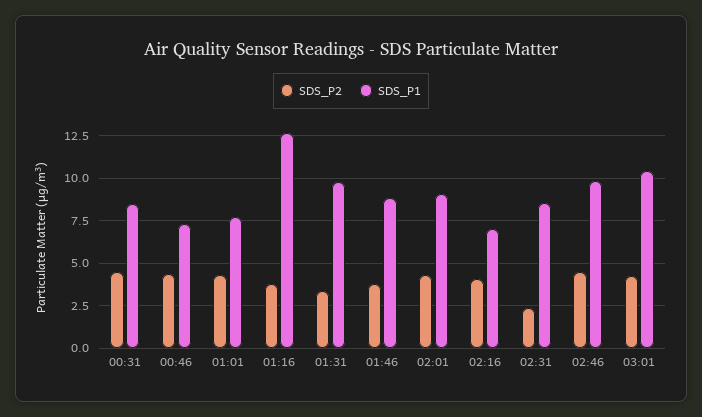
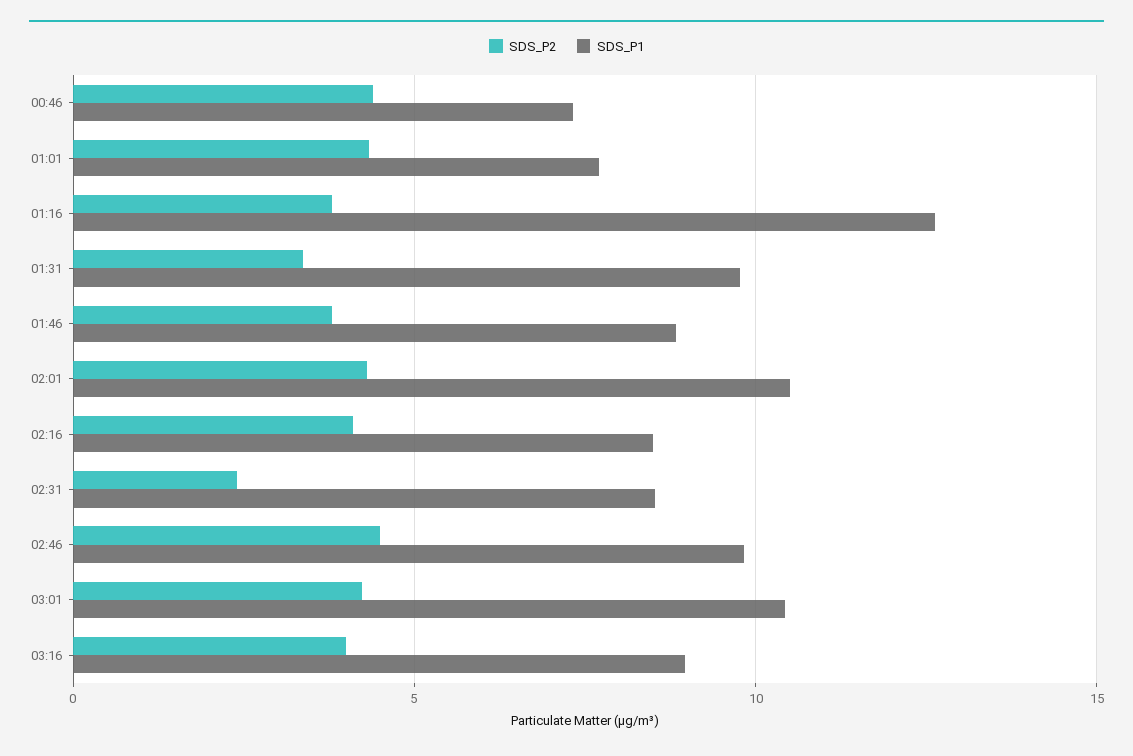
SDS_P2, 00:31: 4.5 -> none
SDS_P1, 00:31: 8.5 -> none
SDS_P1, 02:01: 9 -> 10.5
SDS_P1, 02:16: 7 -> 8.5
SDS_P2, 03:16: none -> 4
SDS_P1, 03:16: none -> 9

